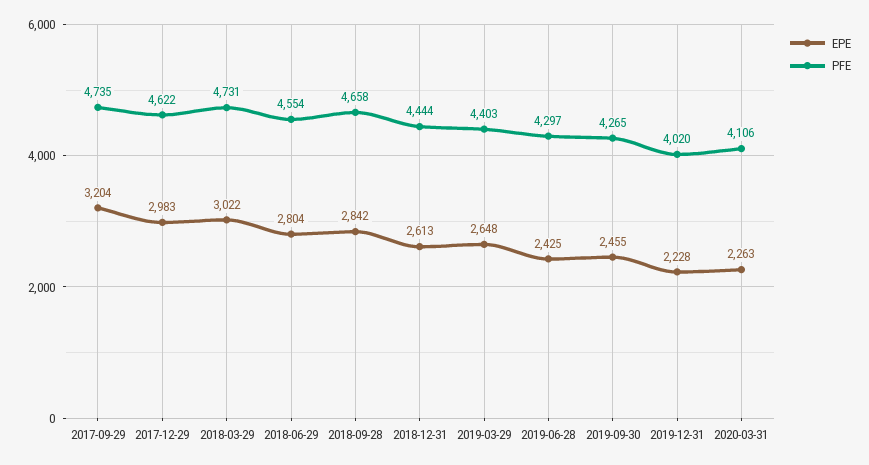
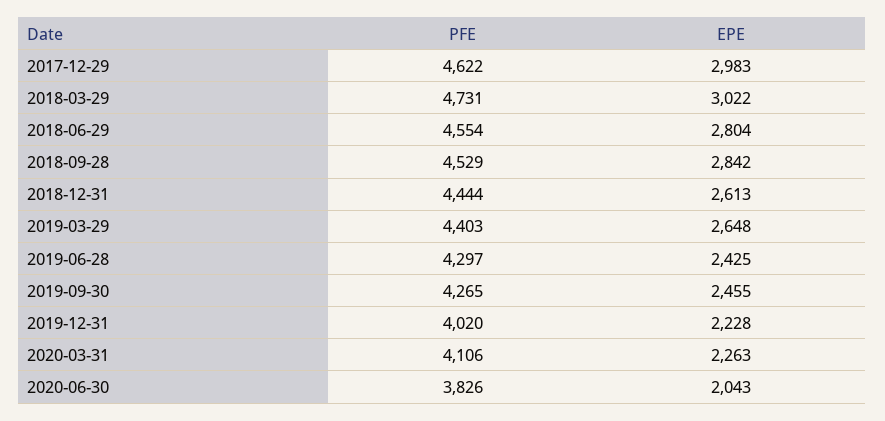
EPE, 2017-09-29: 3204 -> none
PFE, 2017-09-29: 4735 -> none
PFE, 2018-09-28: 4658 -> 4529
PFE, 2020-06-30: none -> 3826
EPE, 2020-06-30: none -> 2043

